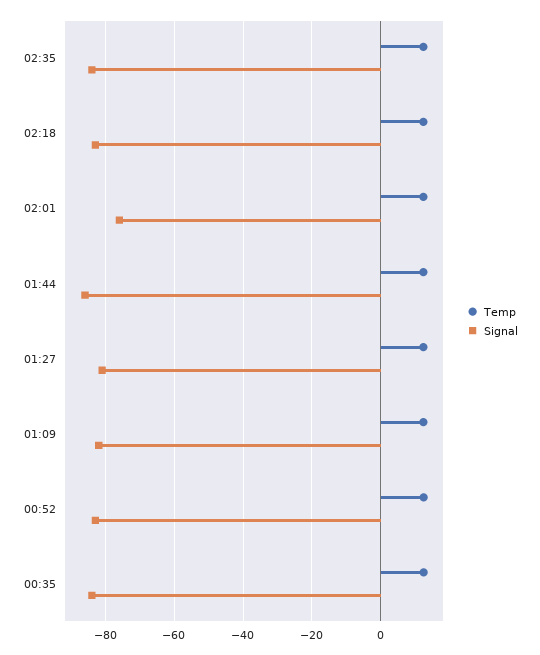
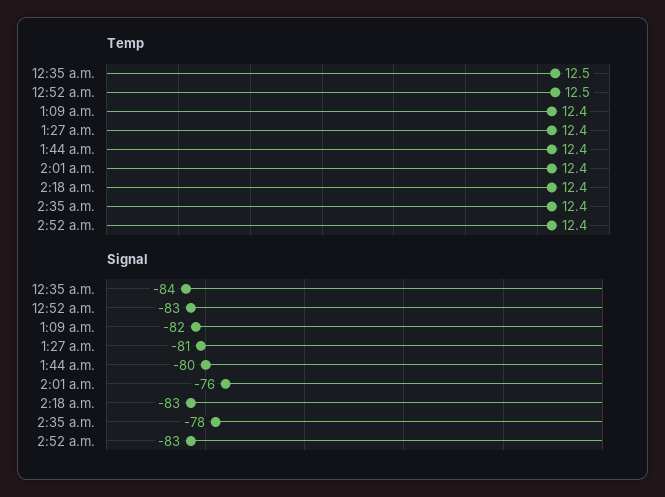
Signal, 02:35: -84 -> -78
Signal, 01:44: -86 -> -80
Temp, 2:52 a.m.: none -> 12.4
Signal, 2:52 a.m.: none -> -83

